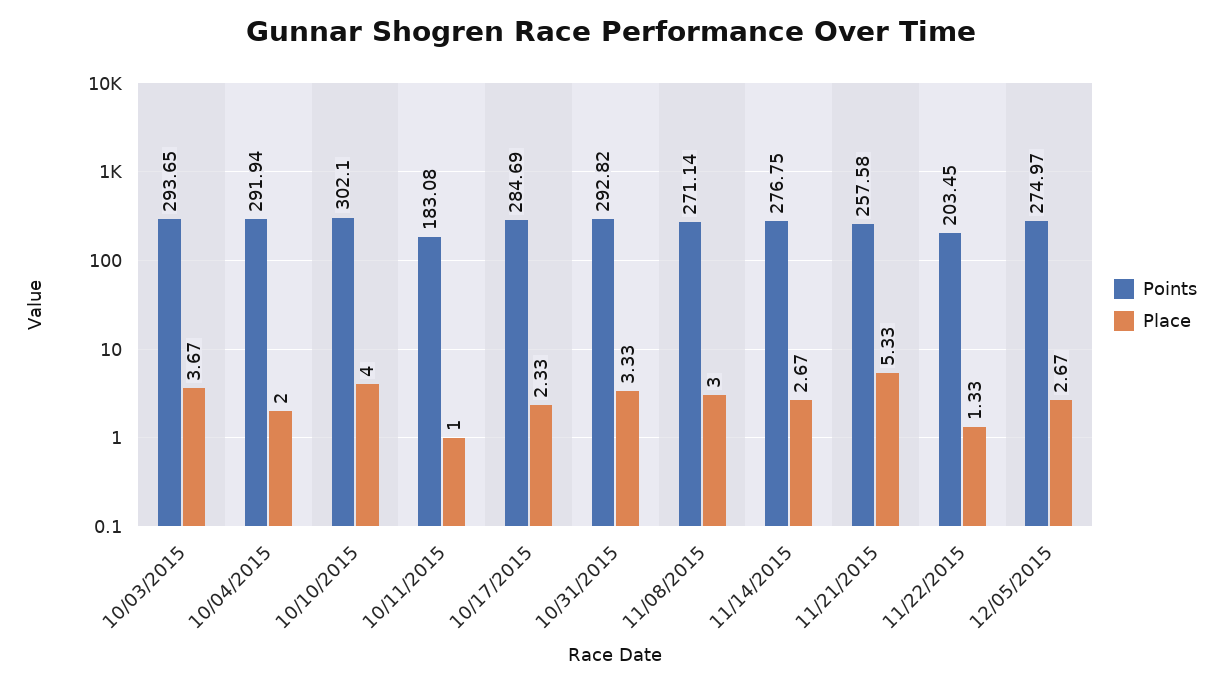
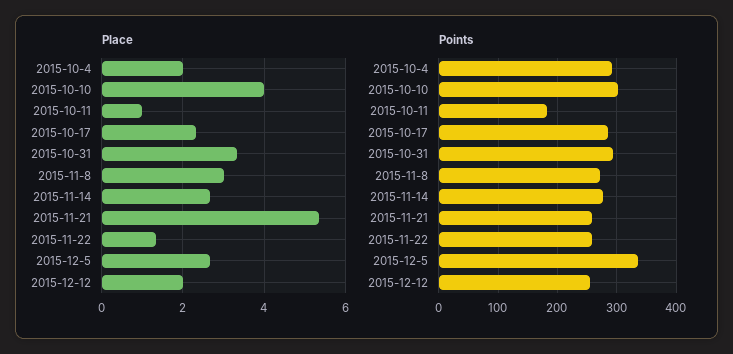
Points, 10/03/2015: 293.65 -> none
Place, 10/03/2015: 3.67 -> none
Points, 11/22/2015: 203.45 -> 260
Points, 12/05/2015: 274.97 -> 340
Place, 2015-12-12: none -> 2
Points, 2015-12-12: none -> 260

